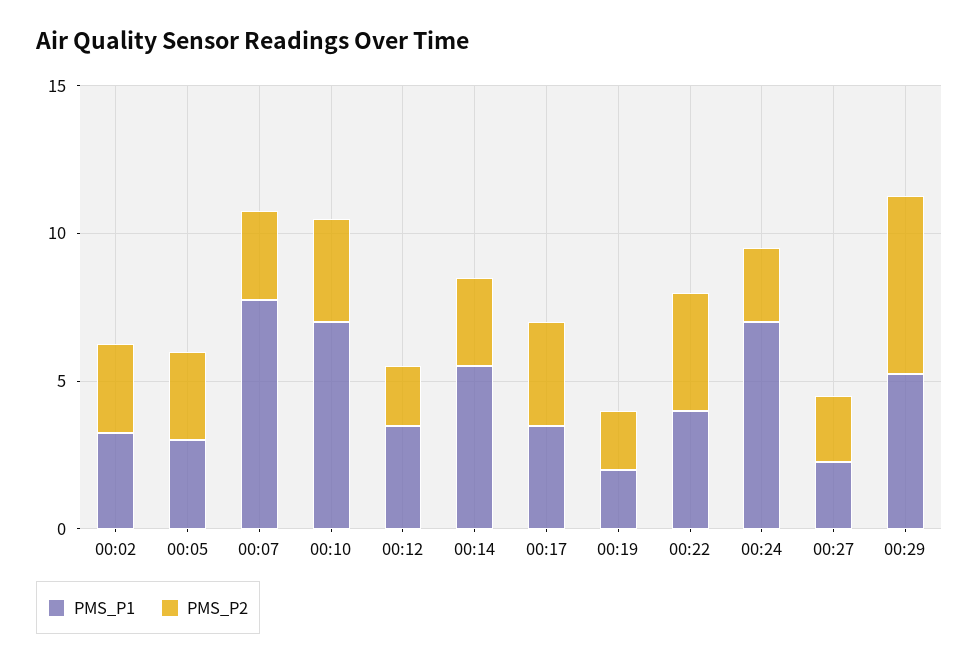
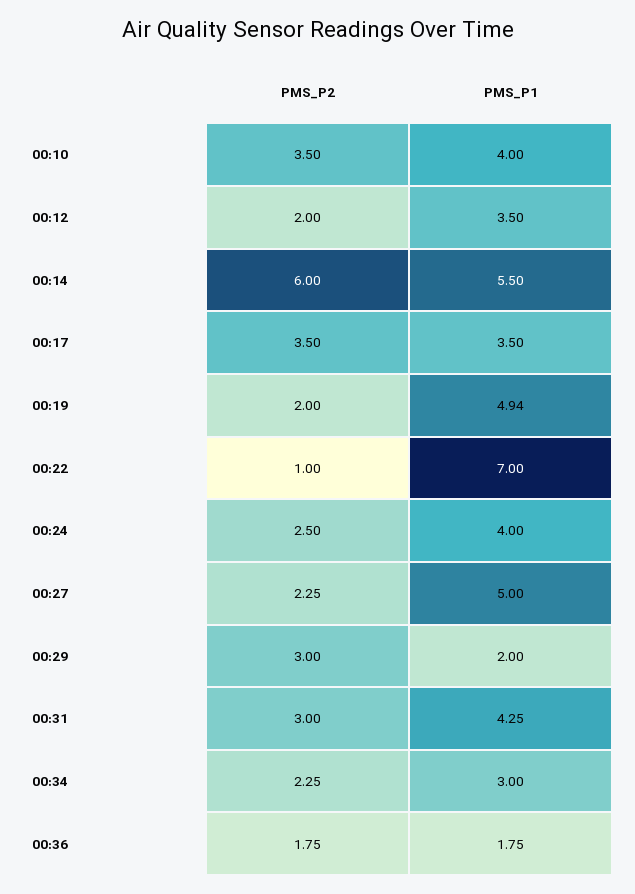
PMS_P1, 00:02: 3 -> none
PMS_P2, 00:02: 3 -> none
PMS_P1, 00:05: 3 -> none
PMS_P2, 00:05: 3 -> none
PMS_P1, 00:07: 8 -> none
PMS_P2, 00:07: 3 -> none
PMS_P1, 00:10: 7 -> 4
PMS_P2, 00:14: 3 -> 6
PMS_P1, 00:19: 2 -> 4.94
PMS_P1, 00:22: 4 -> 7
PMS_P2, 00:22: 4 -> 1
PMS_P1, 00:24: 7 -> 4
PMS_P1, 00:27: 2 -> 5
PMS_P1, 00:29: 5 -> 2
PMS_P2, 00:29: 6 -> 3
PMS_P2, 00:31: none -> 3
PMS_P1, 00:31: none -> 4.25
PMS_P2, 00:34: none -> 2.25
PMS_P1, 00:34: none -> 3
PMS_P2, 00:36: none -> 1.75
PMS_P1, 00:36: none -> 1.75

